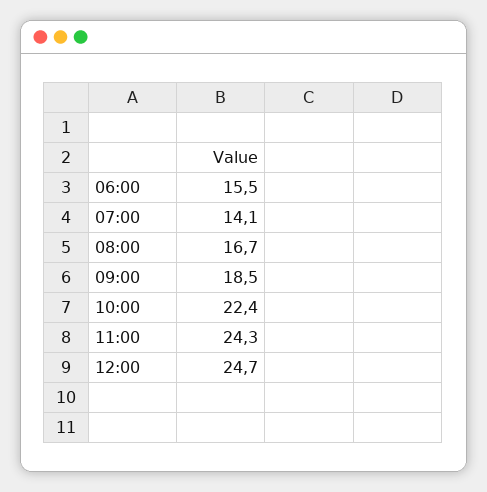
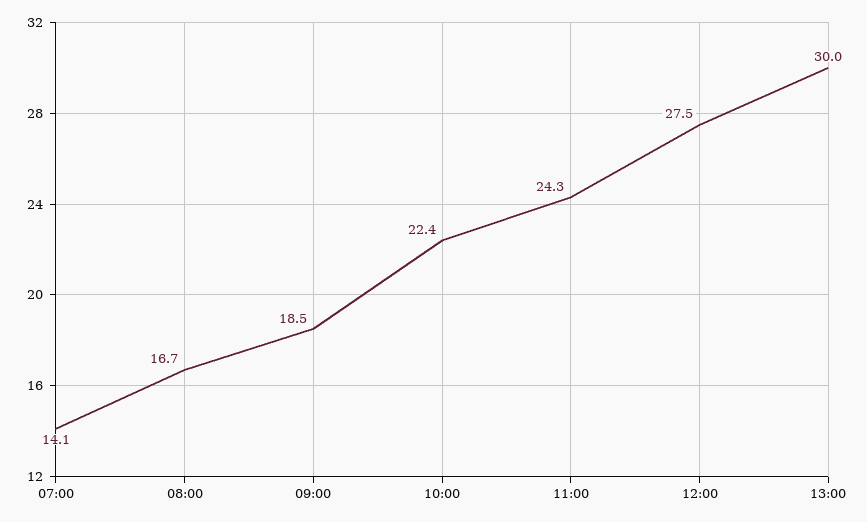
06:00: 15.5 -> none
12:00: 24.7 -> 27.5
13:00: none -> 30

